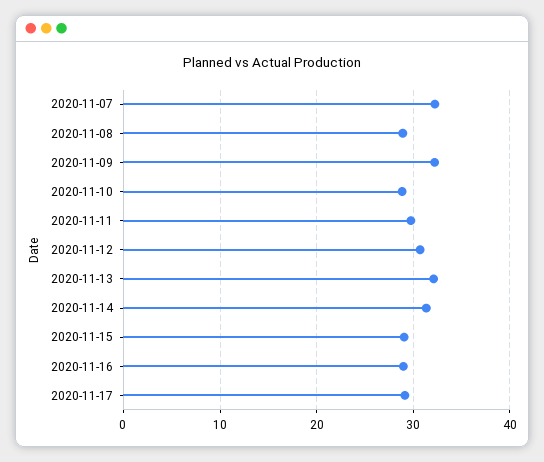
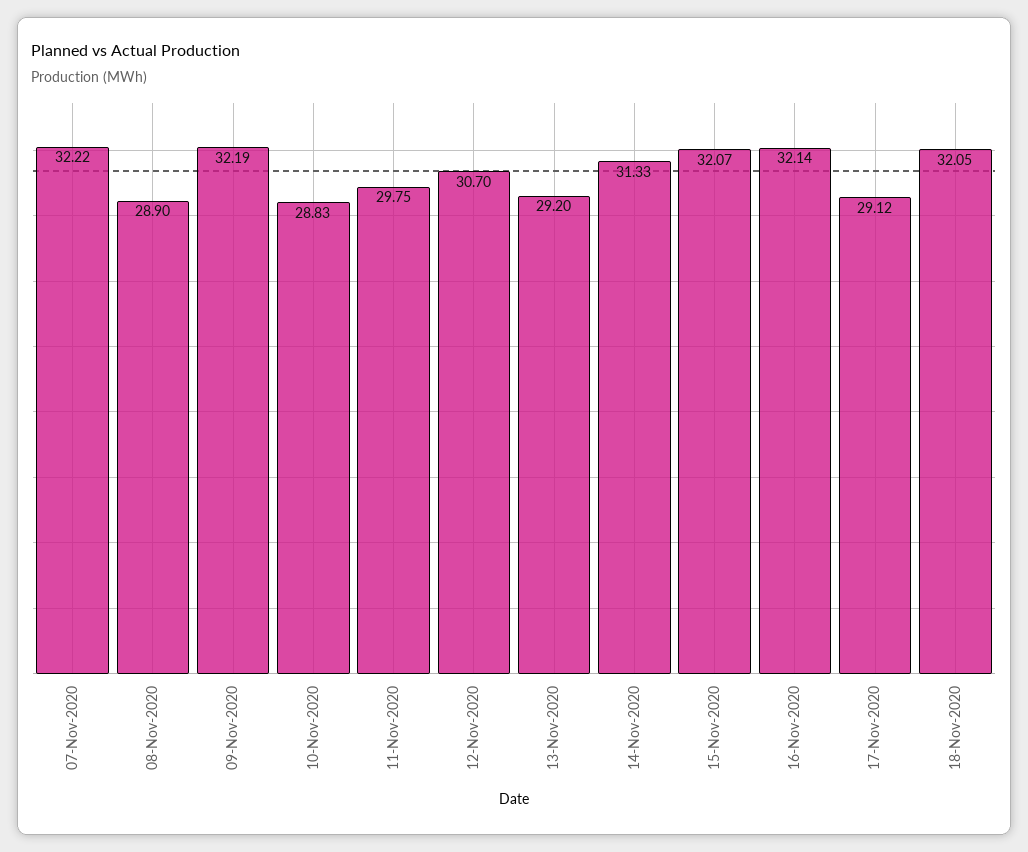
2020-11-13: 32 -> 29.2
2020-11-15: 29 -> 32.07
2020-11-16: 29 -> 32.14
18-Nov-2020: none -> 32.05

